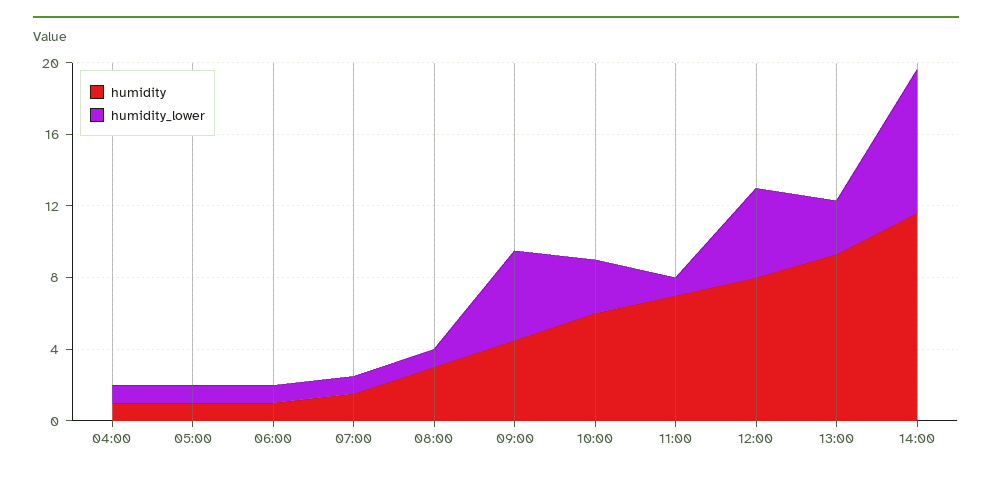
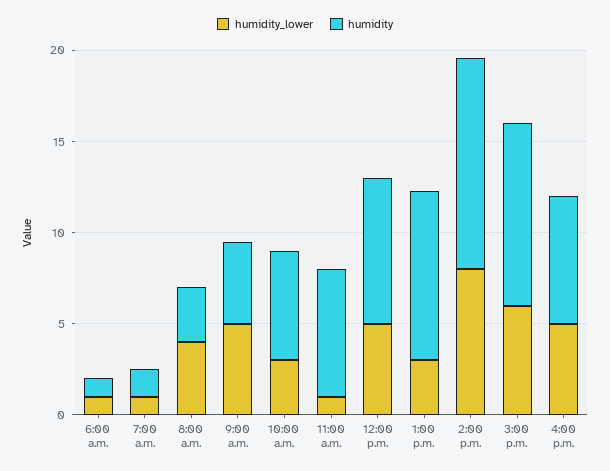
humidity, 04:00: 1 -> none
humidity_lower, 04:00: 1 -> none
humidity, 05:00: 1 -> none
humidity_lower, 05:00: 1 -> none
humidity_lower, 08:00: 1 -> 4
humidity_lower, 3:00 p.m.: none -> 6
humidity, 3:00 p.m.: none -> 10
humidity_lower, 4:00 p.m.: none -> 5
humidity, 4:00 p.m.: none -> 7

